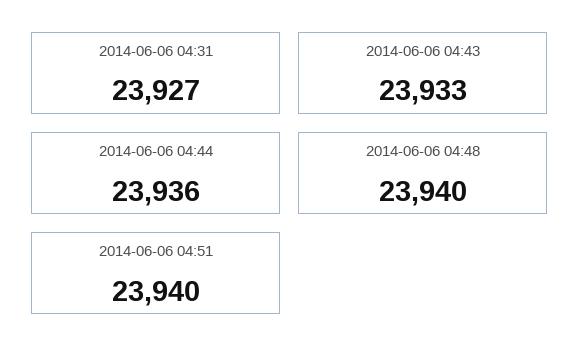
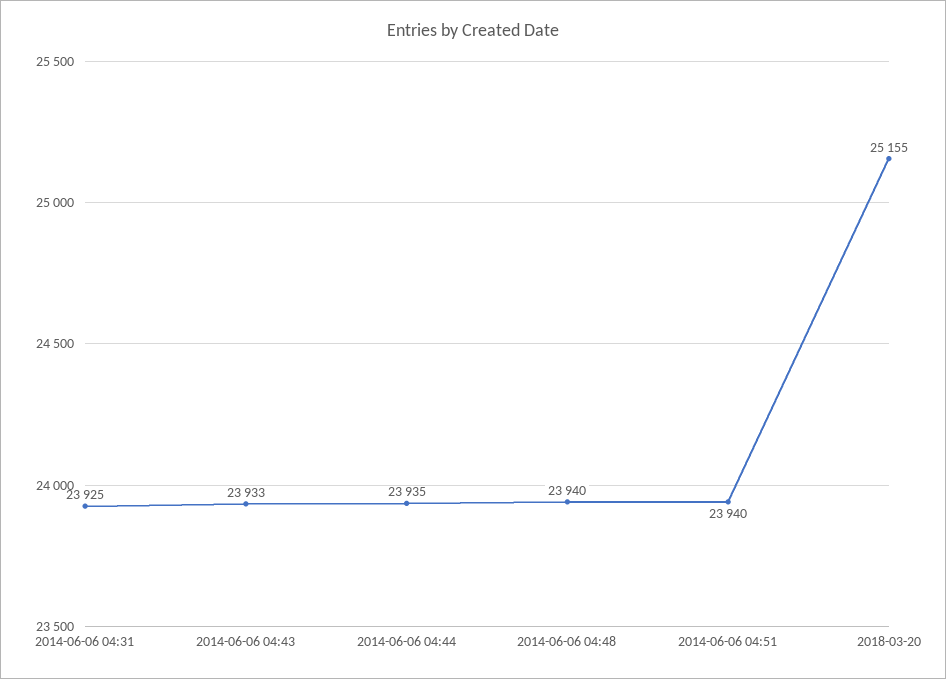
2014-06-06 04:31: 23927 -> 23925
2014-06-06 04:44: 23936 -> 23935
2018-03-20: none -> 25155

